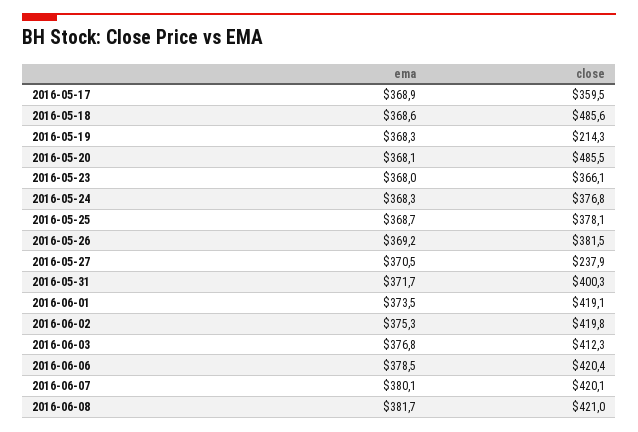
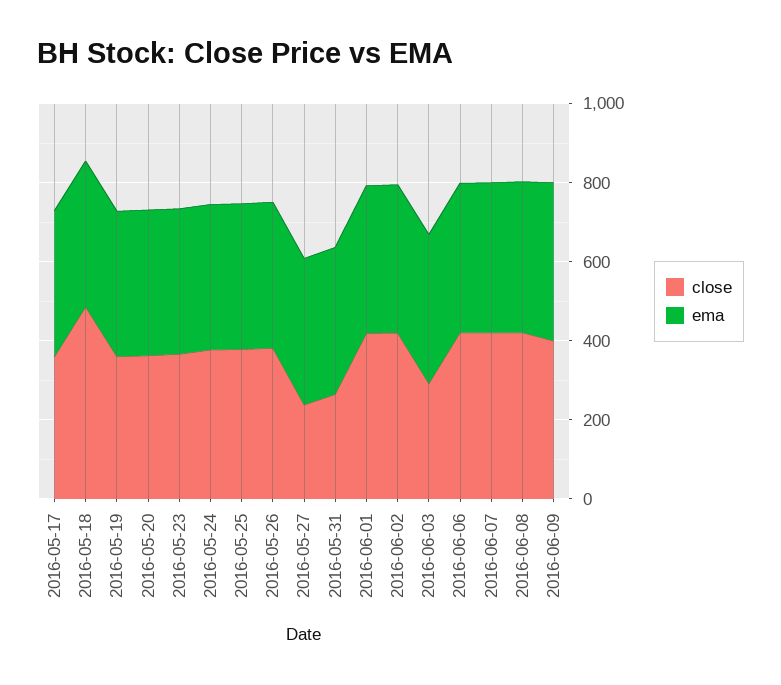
close, 2016-05-19: 214.3 -> 350
close, 2016-05-20: 485.5 -> 350
close, 2016-05-31: 400.3 -> 250
close, 2016-06-03: 412.3 -> 300
close, 2016-06-09: none -> 400
ema, 2016-06-09: none -> 400

